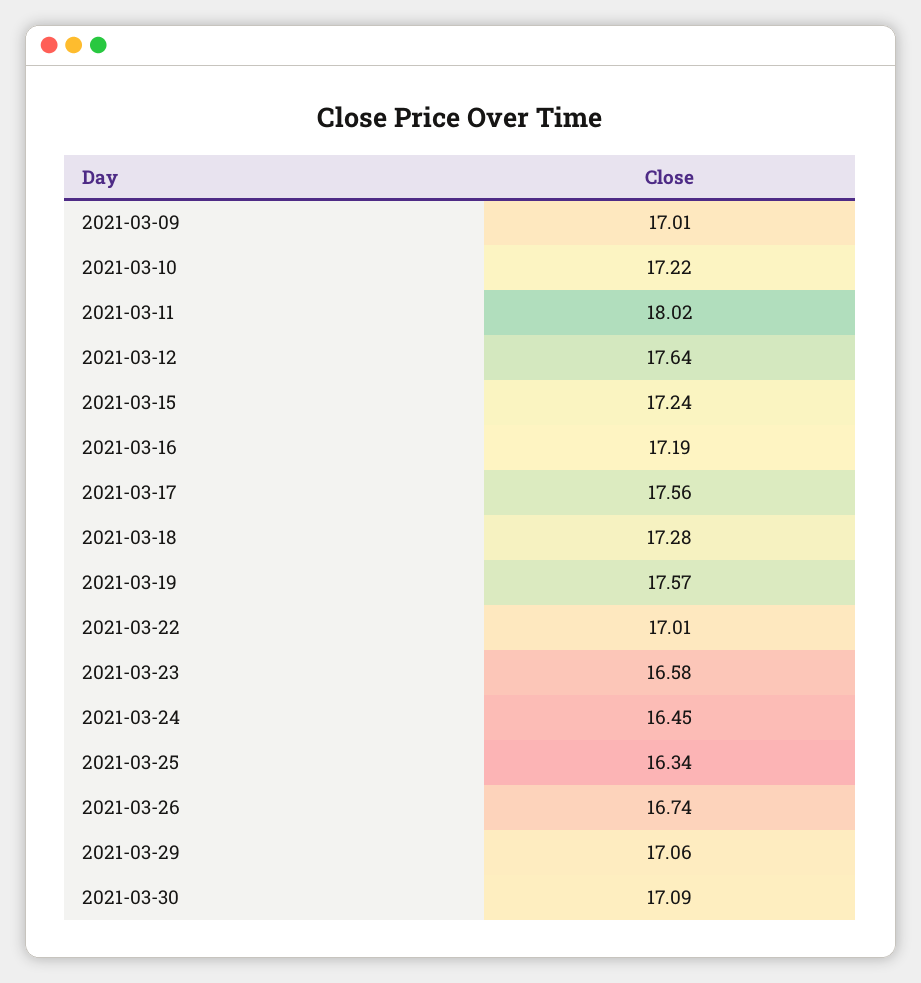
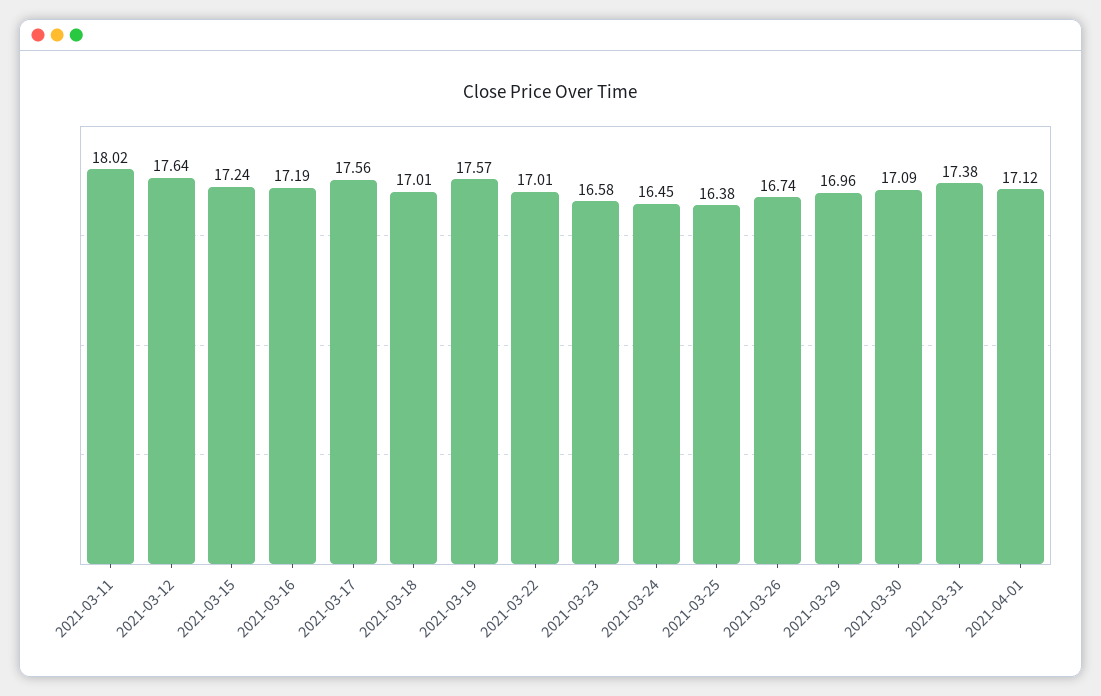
2021-03-09: 17.01 -> none
2021-03-10: 17.22 -> none
2021-03-18: 17.28 -> 17.01
2021-03-25: 16.34 -> 16.38
2021-03-29: 17.06 -> 16.96
2021-03-31: none -> 17.38
2021-04-01: none -> 17.12

